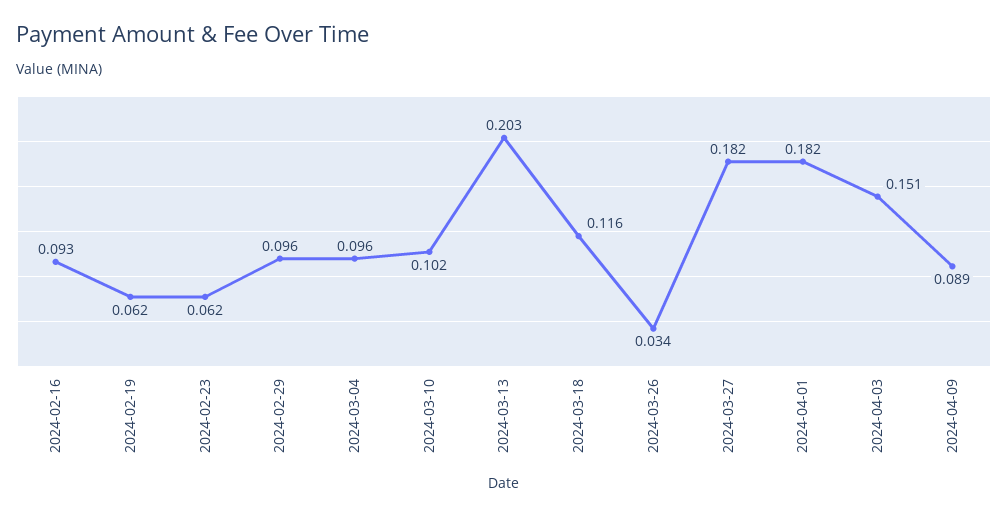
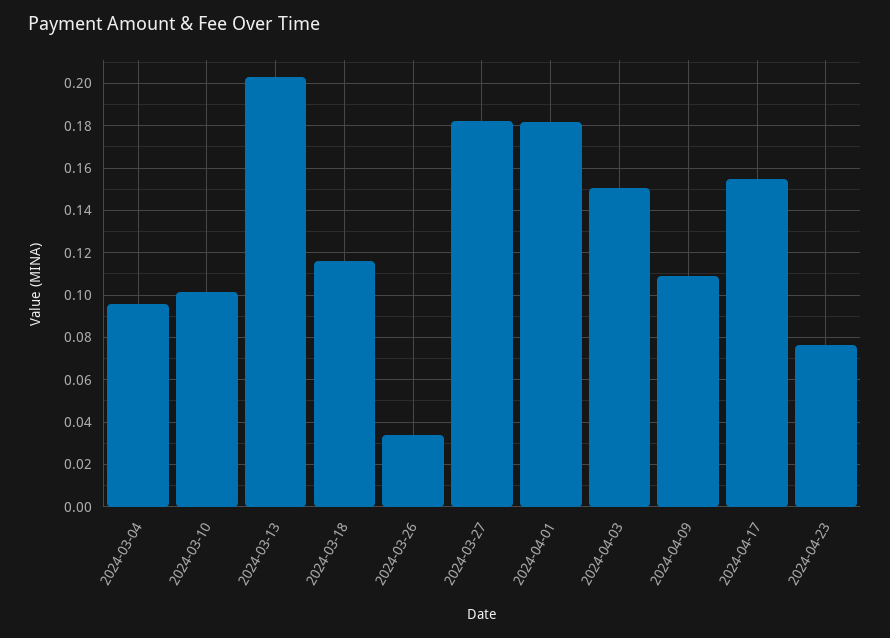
2024-02-16: 0.093 -> none
2024-02-19: 0.062 -> none
2024-02-23: 0.062 -> none
2024-02-29: 0.096 -> none
2024-04-09: 0.089 -> 0.11
2024-04-17: none -> 0.155
2024-04-23: none -> 0.075

